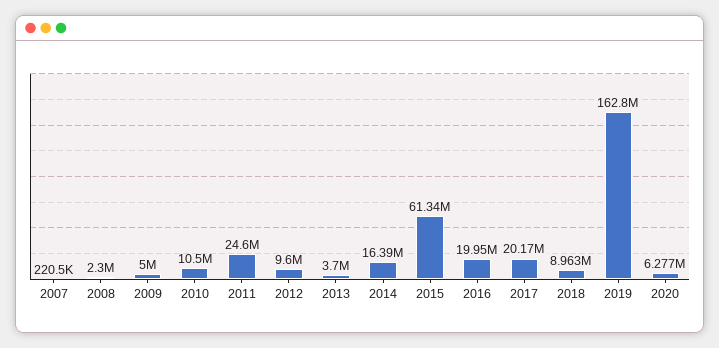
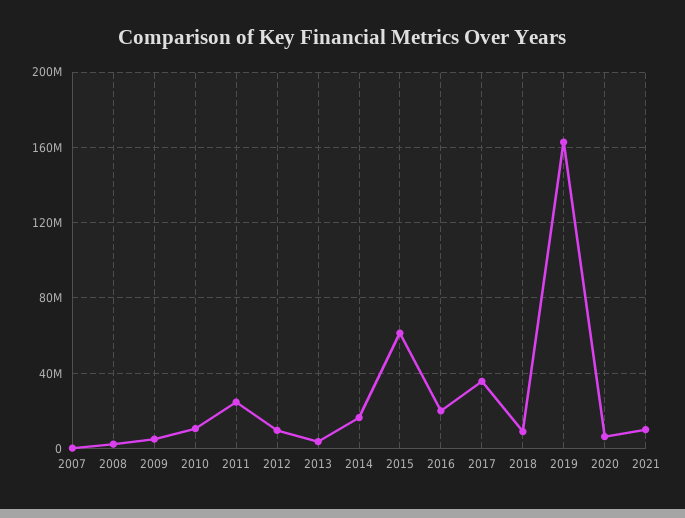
2017: 20170000 -> 35000000
2021: none -> 10000000

